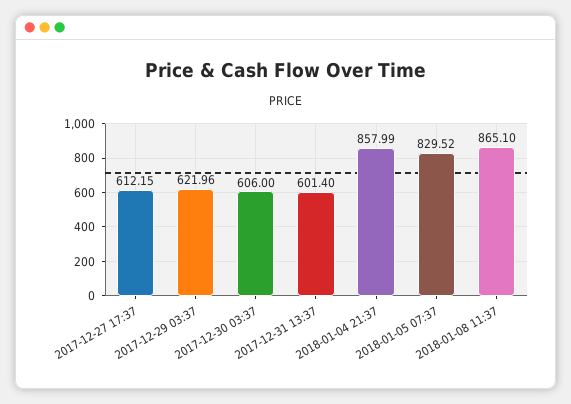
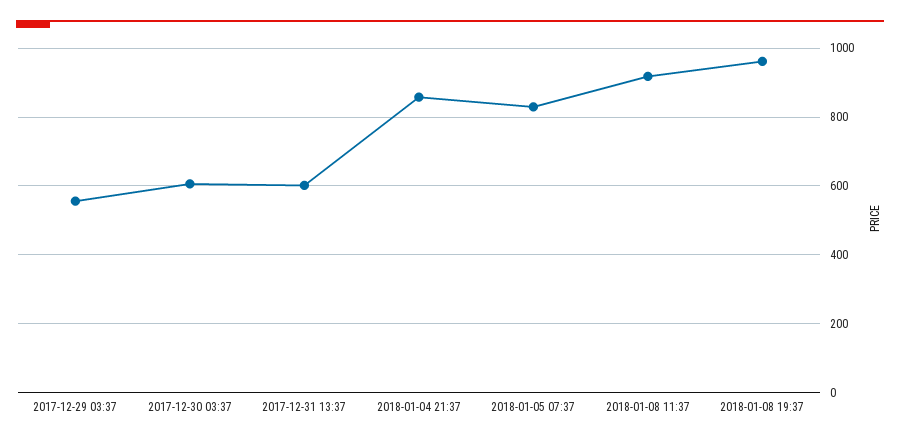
2017-12-27 17:37: 612.15 -> none
2017-12-29 03:37: 621.96 -> 560
2018-01-08 11:37: 865.1 -> 920
2018-01-08 19:37: none -> 960

